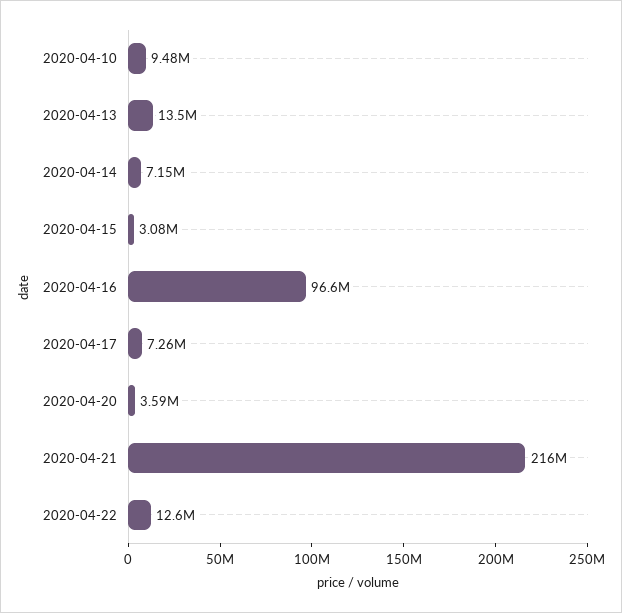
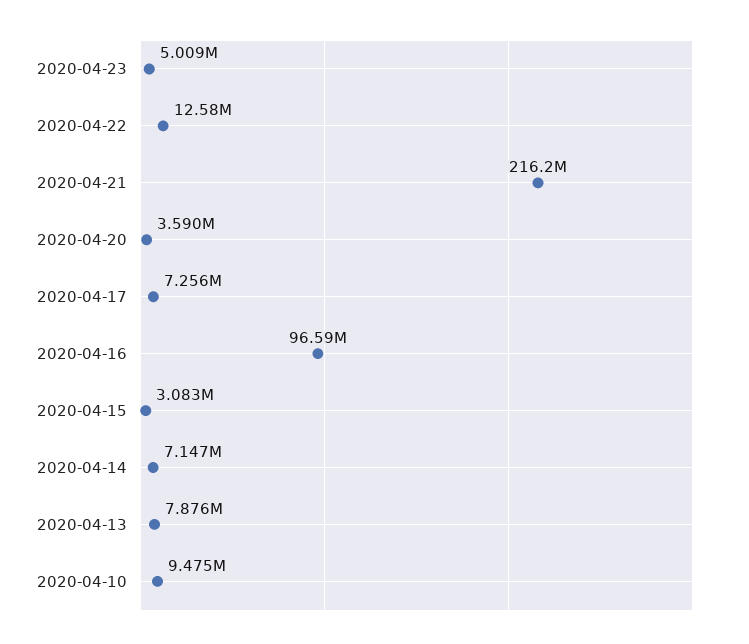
2020-04-13: 13500000 -> 7876000
2020-04-23: none -> 5009000

